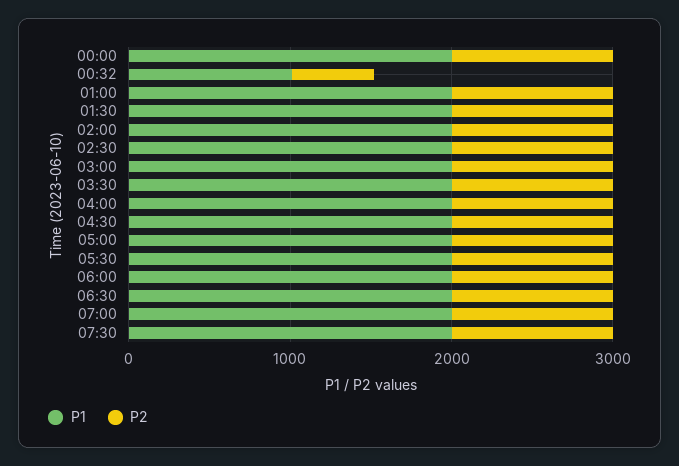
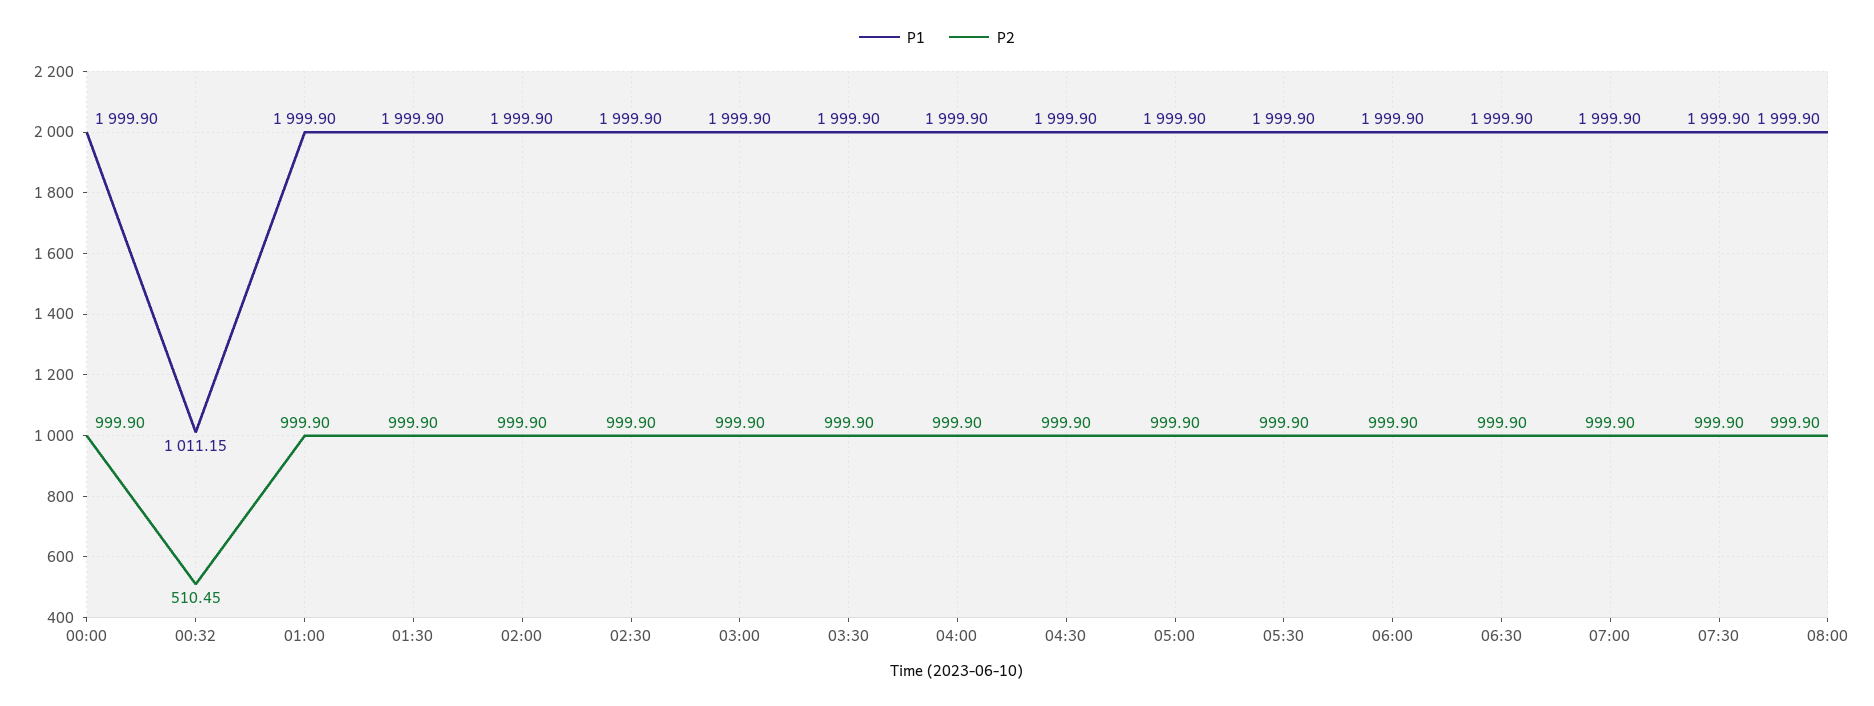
P1, 08:00: none -> 1999.9
P2, 08:00: none -> 999.9

